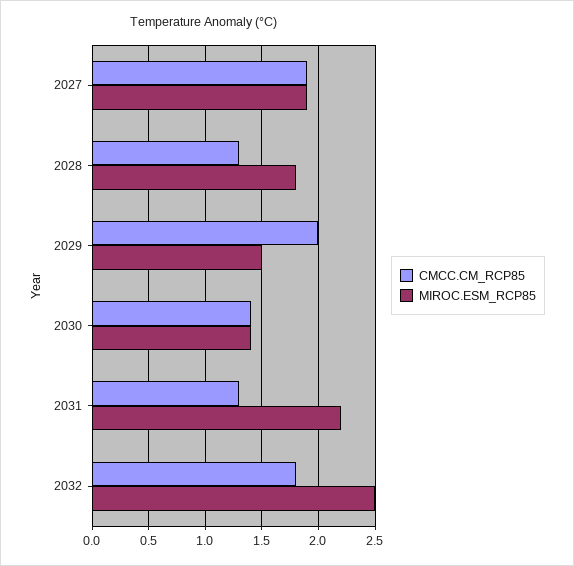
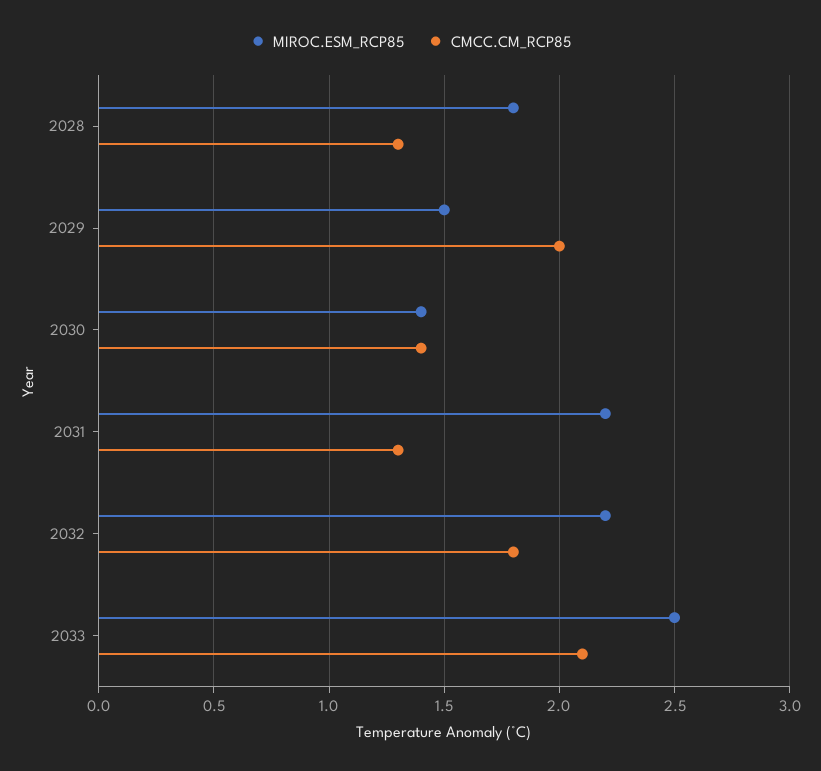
CMCC.CM_RCP85, 2027: 1.9 -> none
MIROC.ESM_RCP85, 2027: 1.9 -> none
MIROC.ESM_RCP85, 2032: 2.5 -> 2.2
MIROC.ESM_RCP85, 2033: none -> 2.5
CMCC.CM_RCP85, 2033: none -> 2.1

